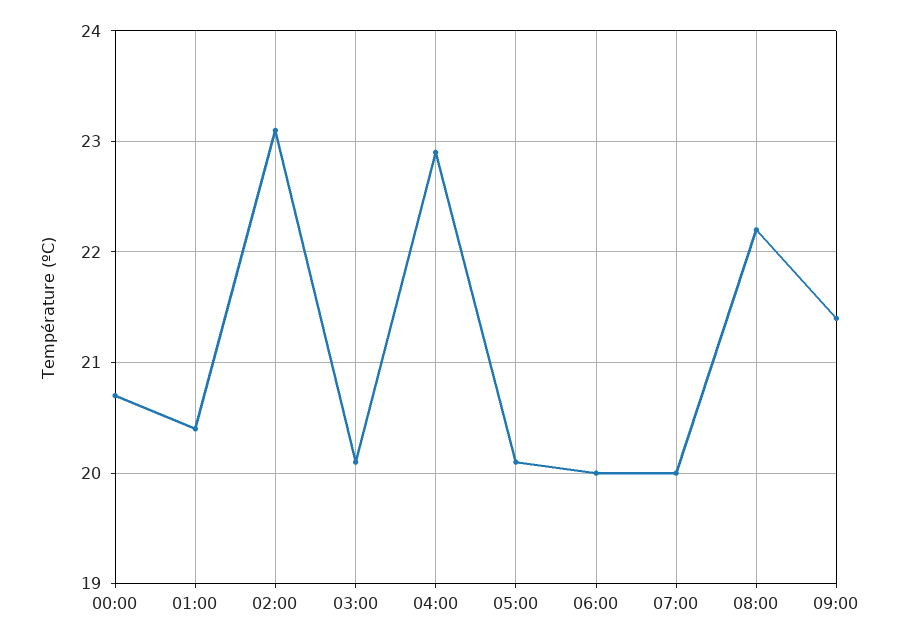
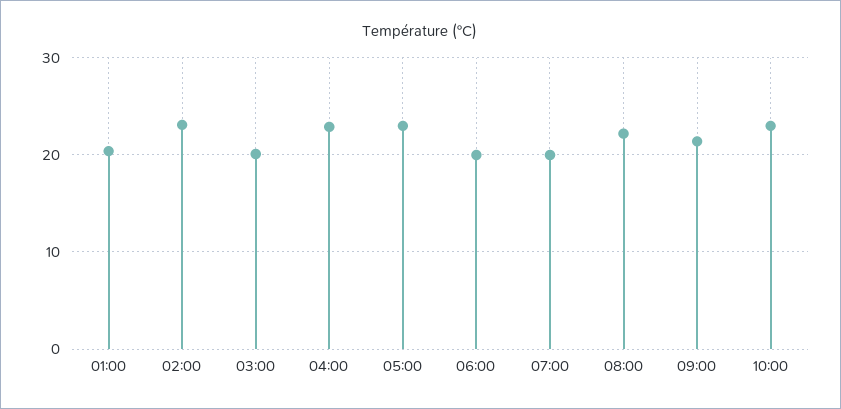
00:00: 20.7 -> none
05:00: 20.1 -> 23
10:00: none -> 23

